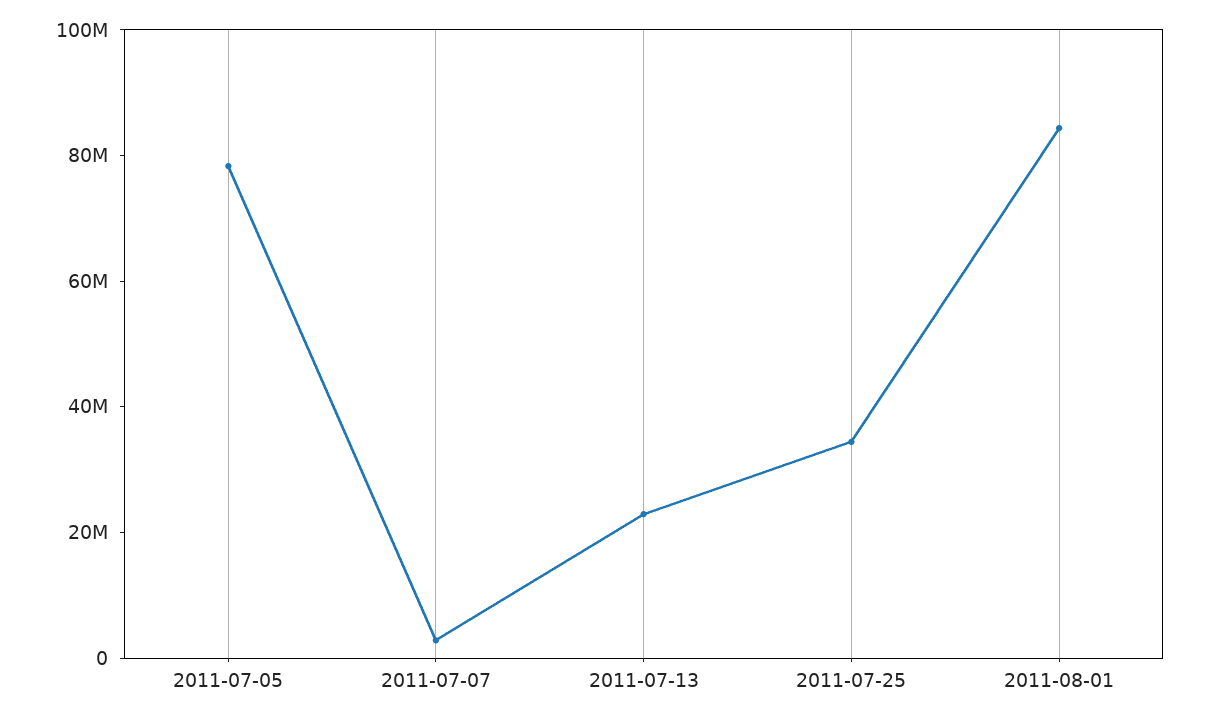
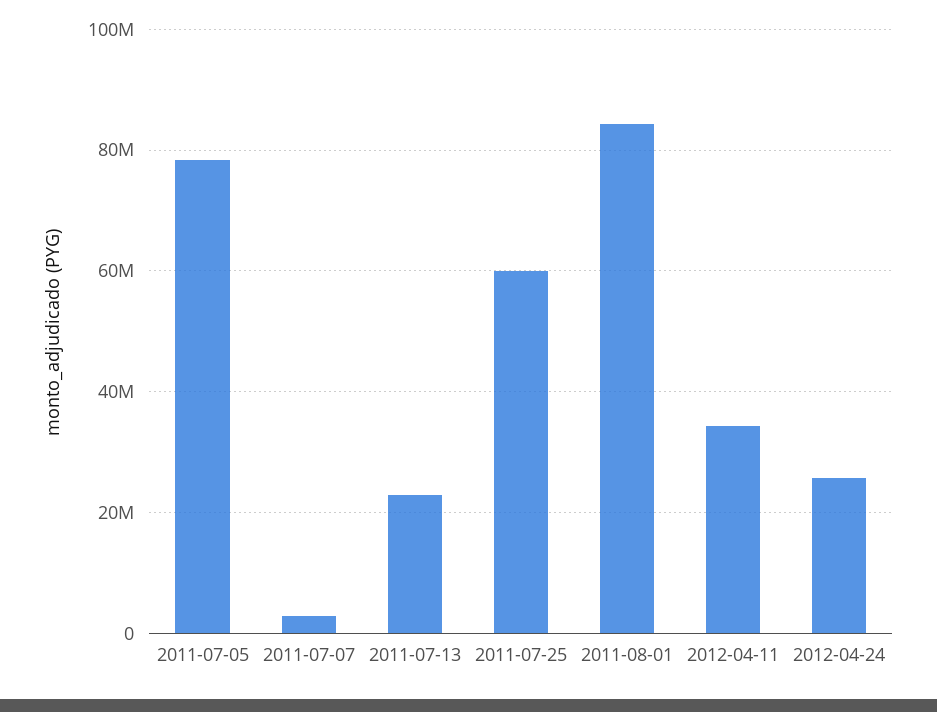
2011-07-25: 35000000 -> 60000000
2012-04-11: none -> 34000000
2012-04-24: none -> 26000000

